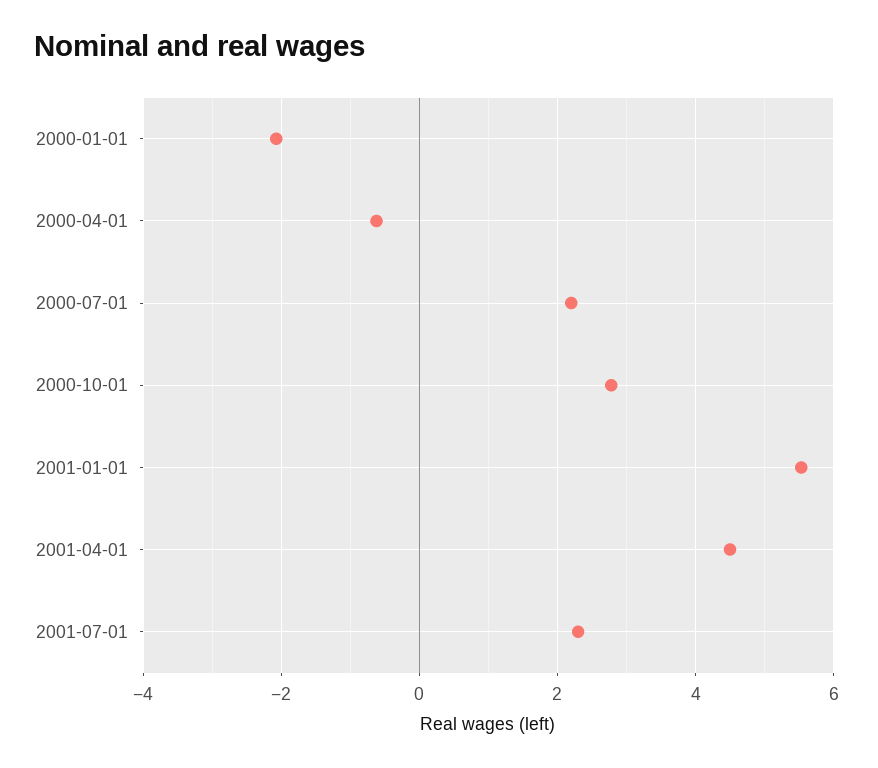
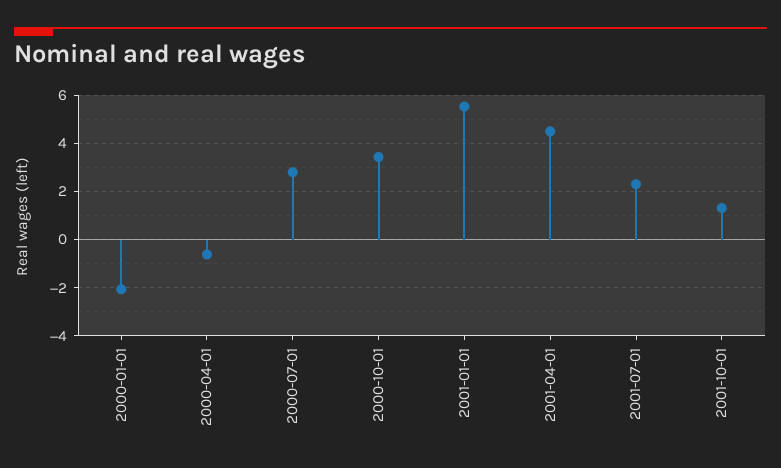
2000-07-01: 2.2 -> 2.75
2000-10-01: 2.8 -> 3.5
2001-10-01: none -> 1.25

